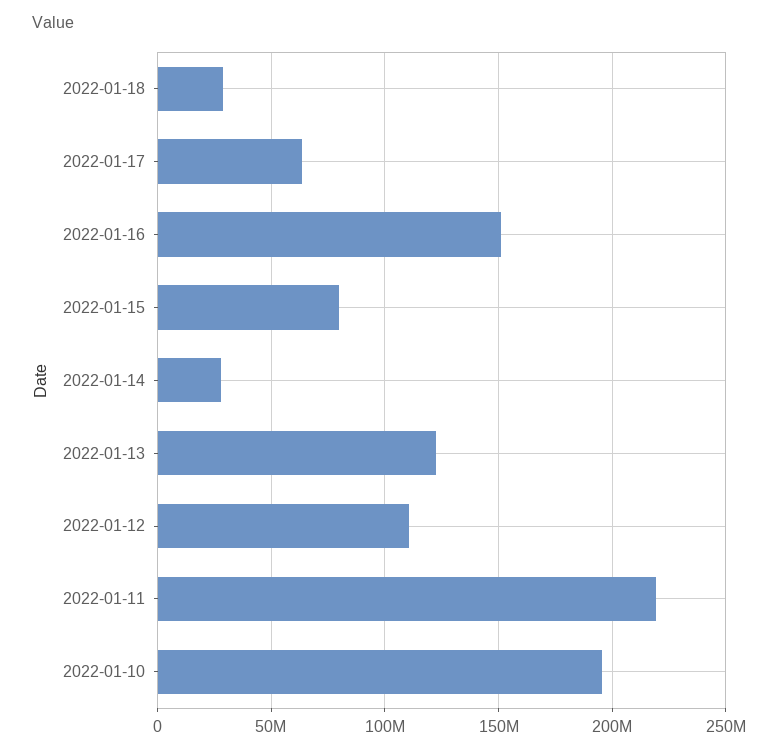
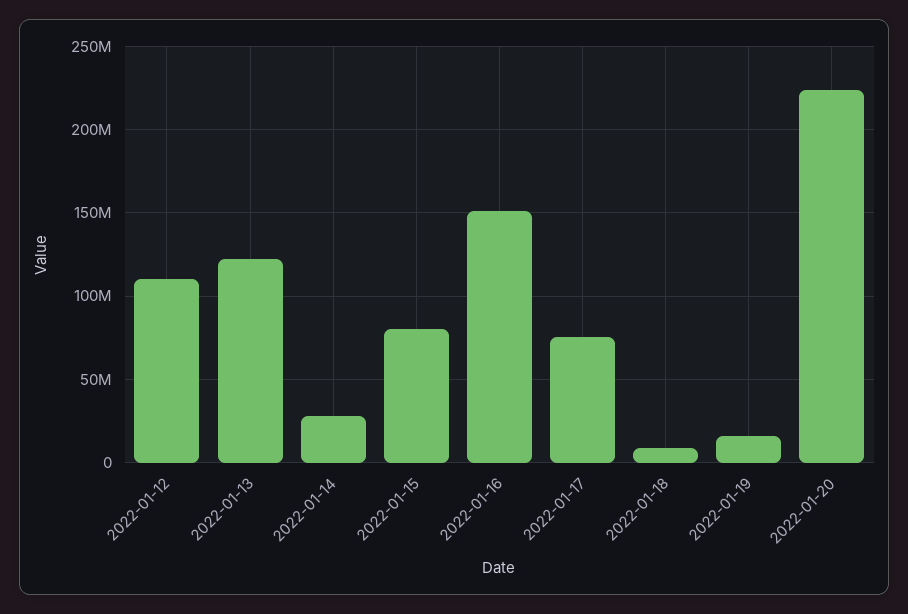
2022-01-18: 30000000 -> 10000000
2022-01-17: 65000000 -> 75000000
2022-01-11: 220000000 -> none
2022-01-10: 195000000 -> none
2022-01-19: none -> 15000000
2022-01-20: none -> 225000000

